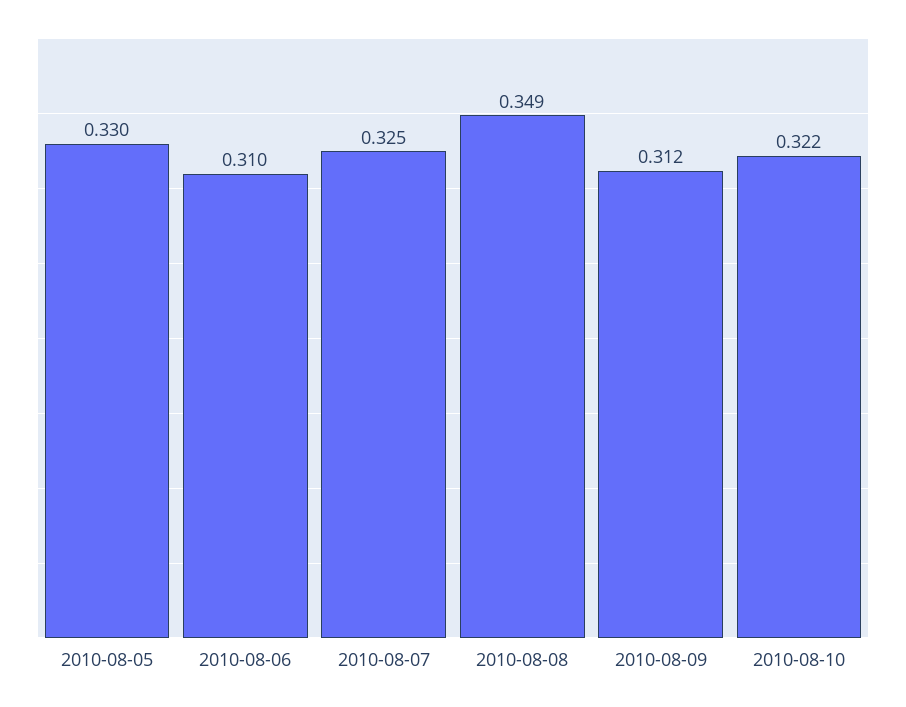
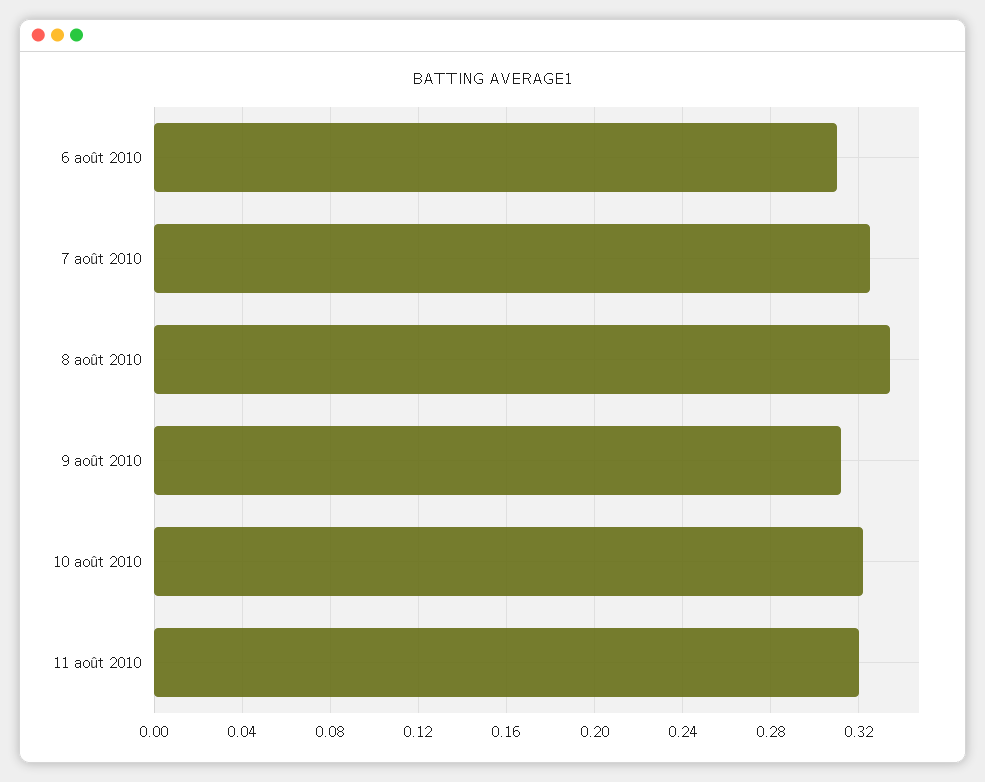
2010-08-05: 0.33 -> none
2010-08-08: 0.349 -> 0.335
11 août 2010: none -> 0.32

